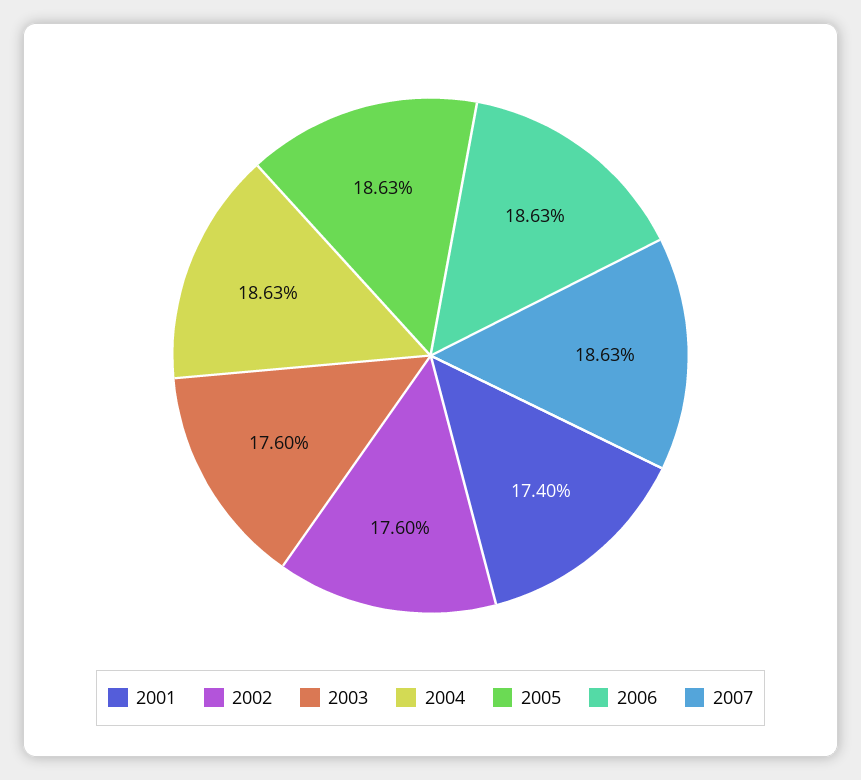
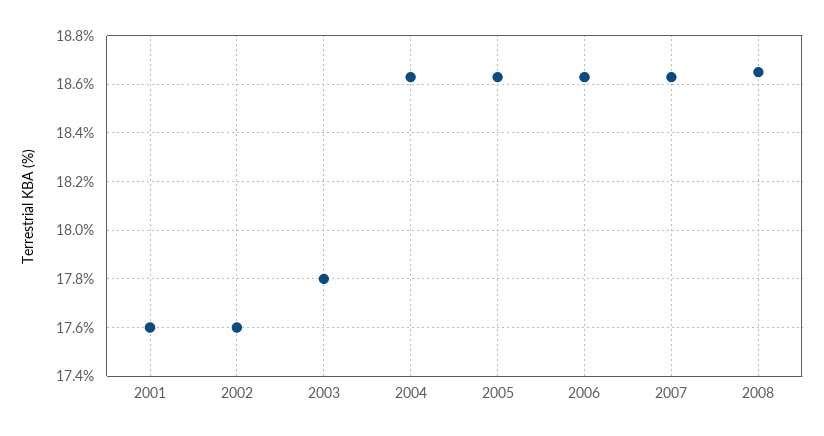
2001: 17.4 -> 17.6
2003: 17.6 -> 17.8
2008: none -> 18.65

